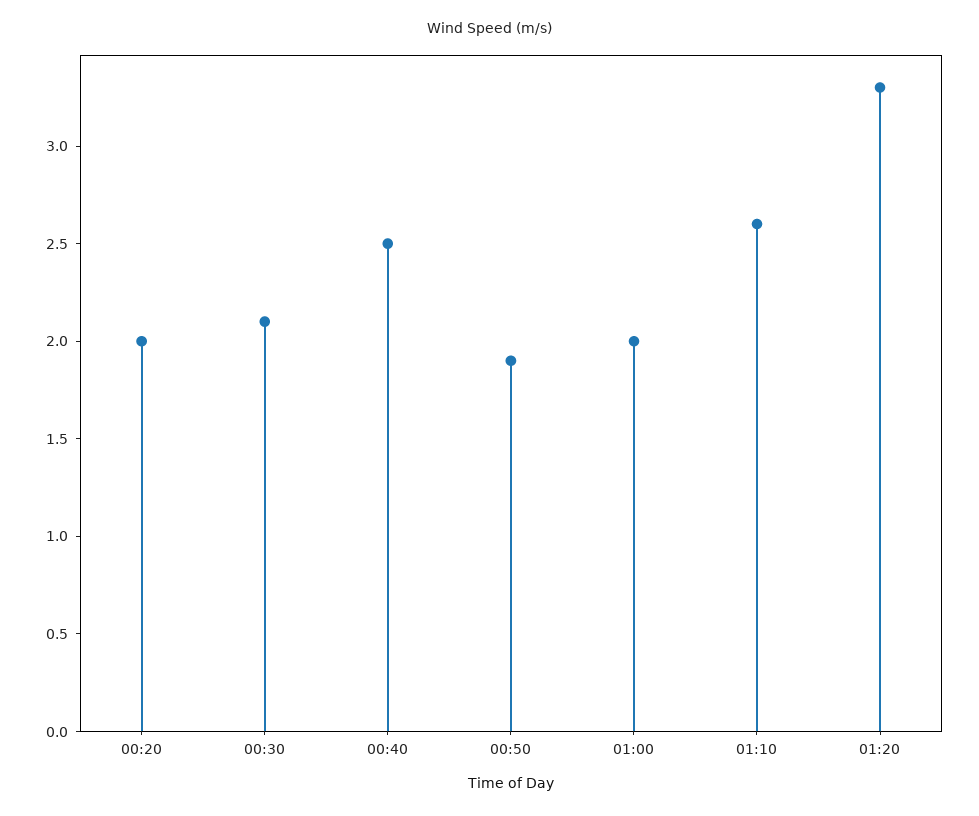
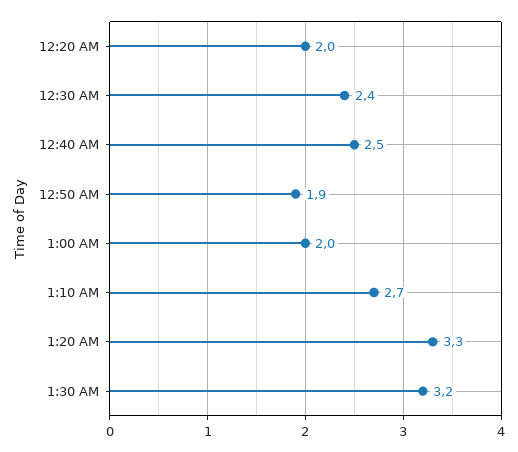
00:30: 2.1 -> 2.4
01:10: 2.6 -> 2.7
1:30 AM: none -> 3.2

